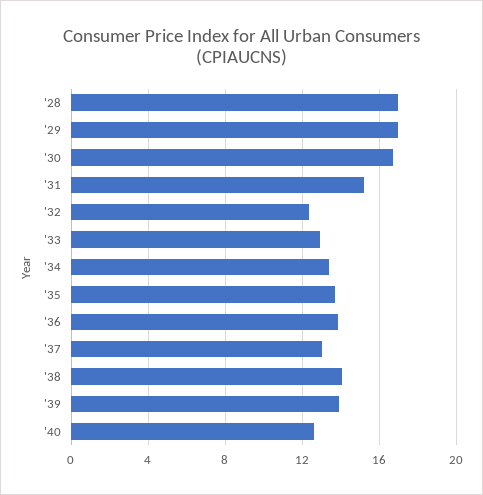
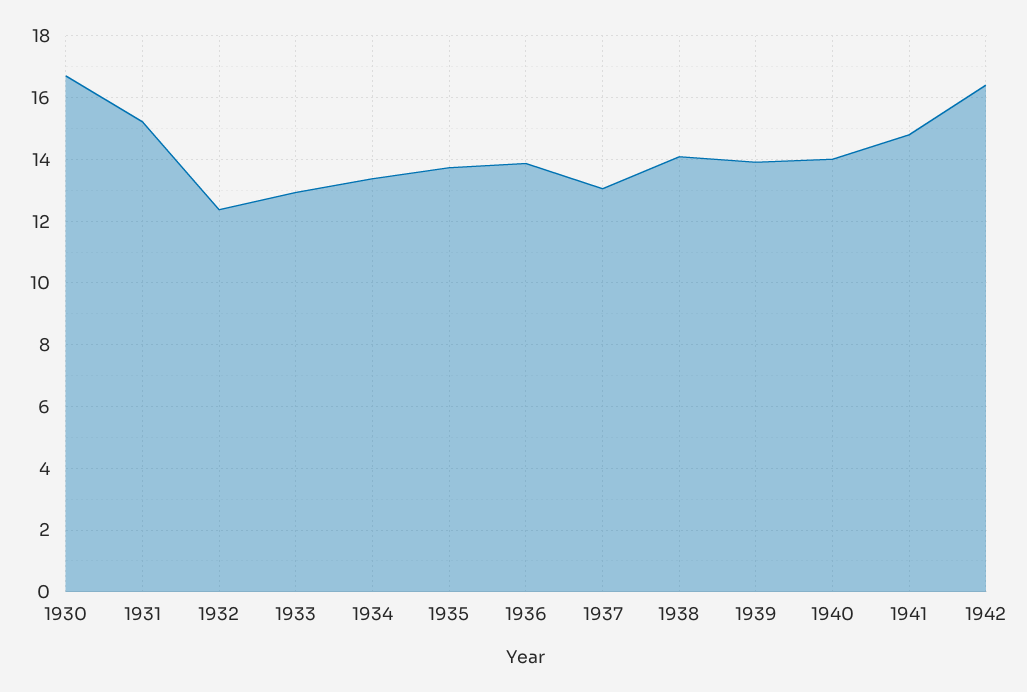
'28: 17 -> none
'29: 17 -> none
'40: 12.5 -> 14
1941: none -> 14.8
1942: none -> 16.4

